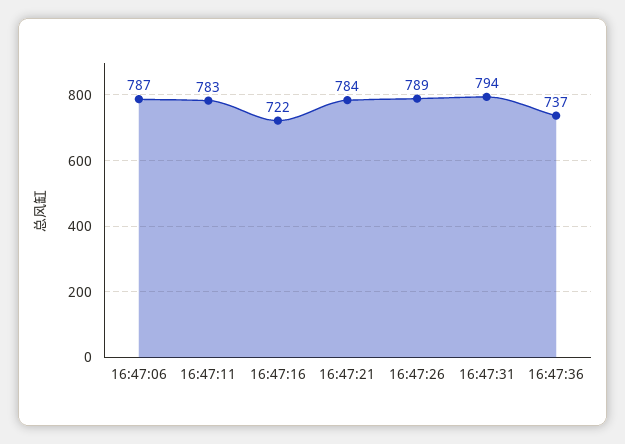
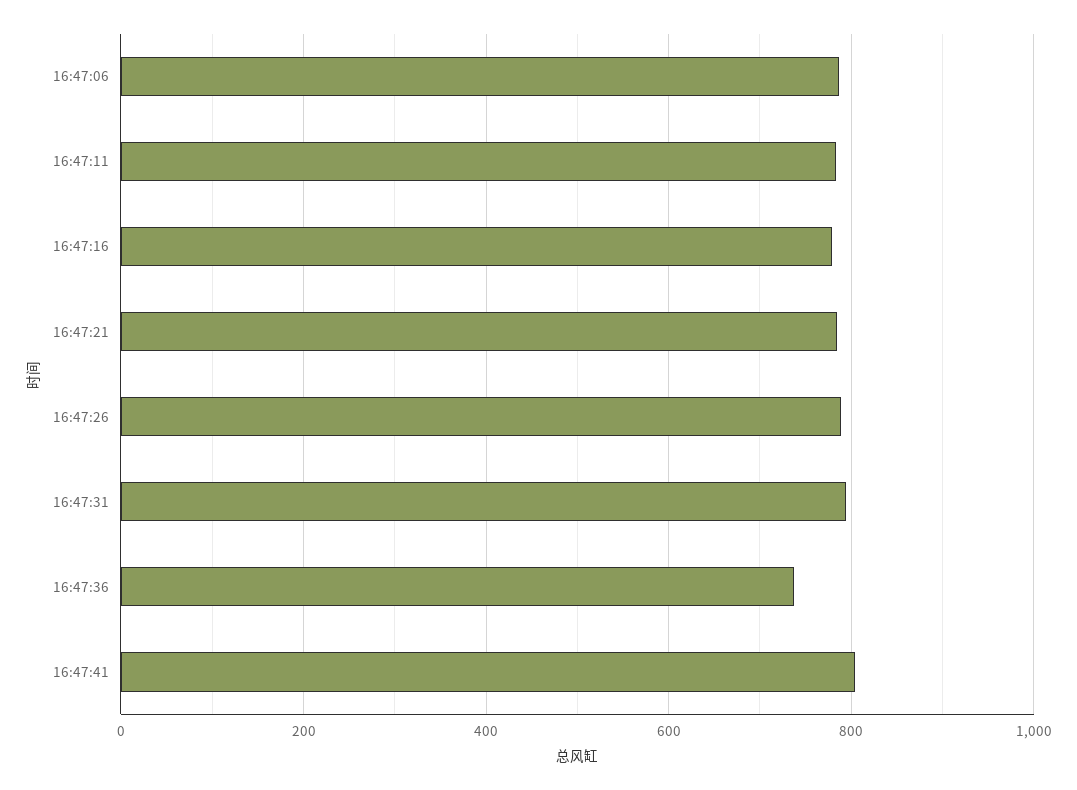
16:47:16: 722 -> 780
16:47:41: none -> 800

